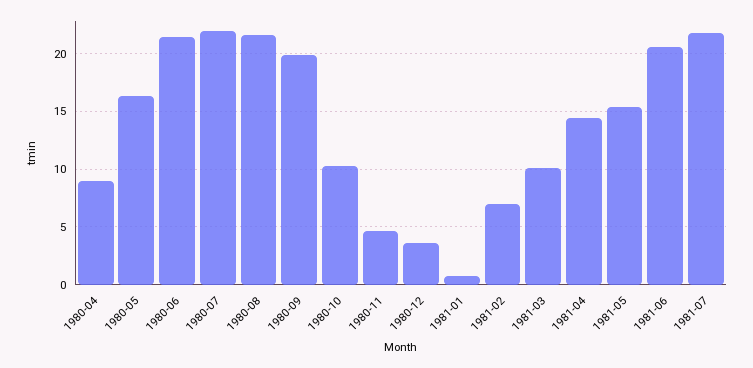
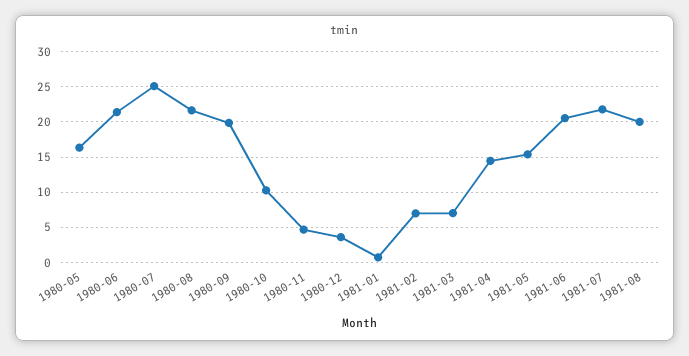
1980-04: 9 -> none
1980-07: 22 -> 25
1981-03: 10 -> 7
1981-08: none -> 20

